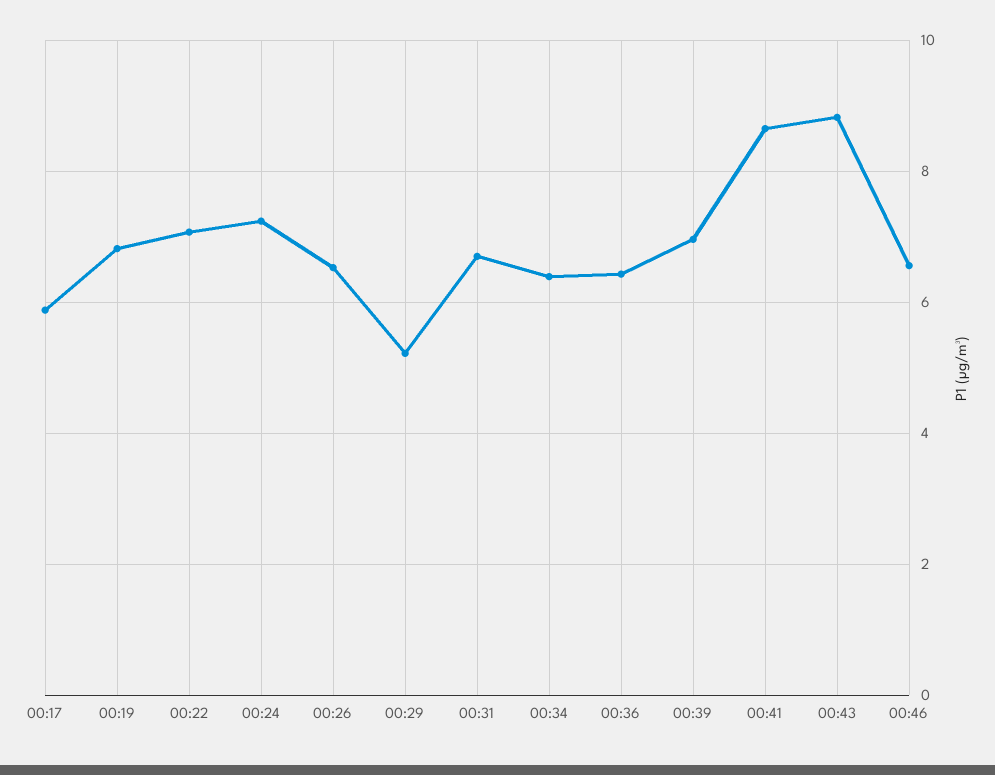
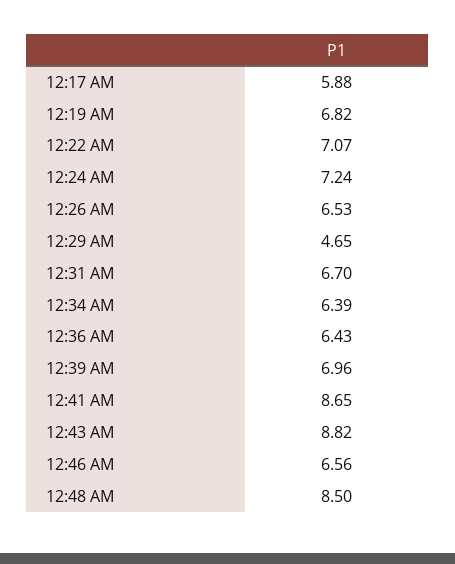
00:29: 5.2 -> 4.65
12:48 AM: none -> 8.5

